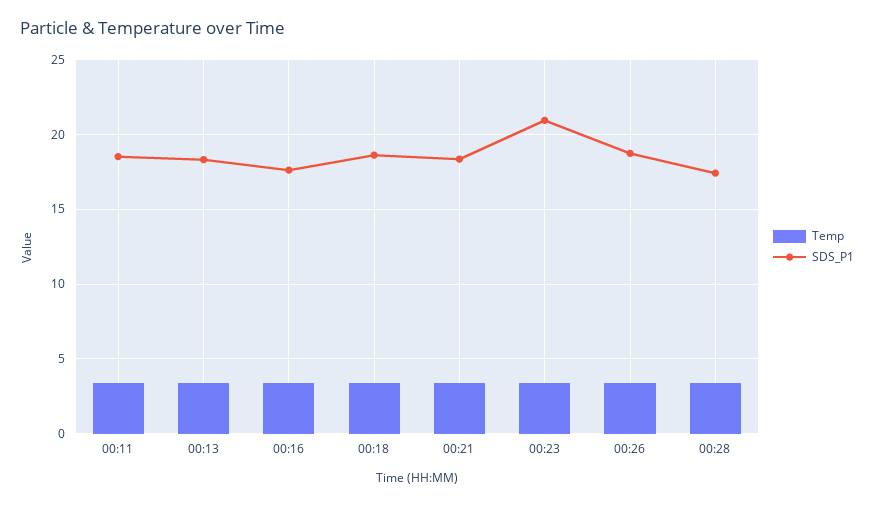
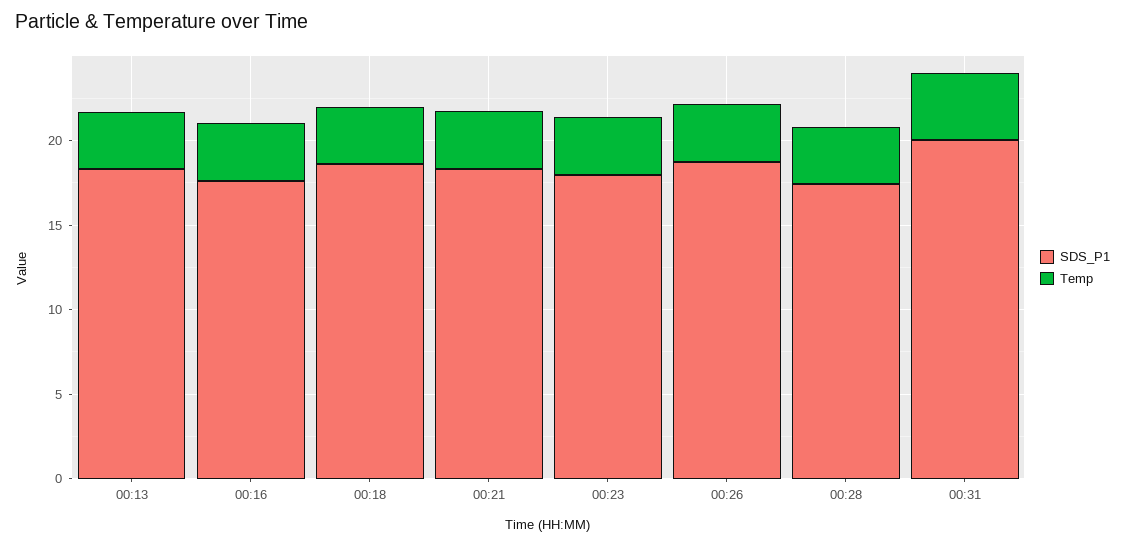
Temp, 00:11: 3.5 -> none
SDS_P1, 00:11: 18.5 -> none
SDS_P1, 00:23: 21 -> 18
SDS_P1, 00:31: none -> 20
Temp, 00:31: none -> 4

